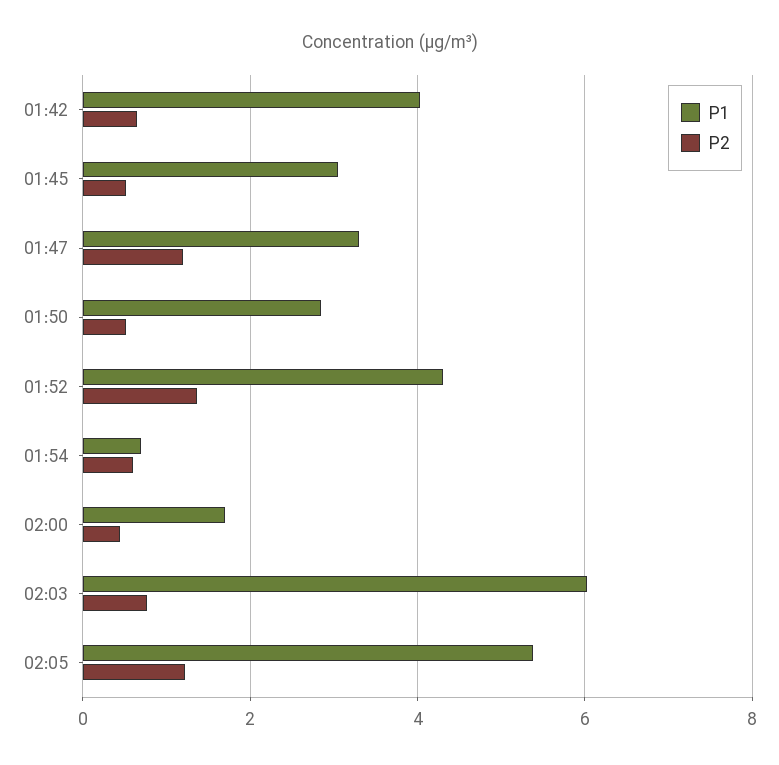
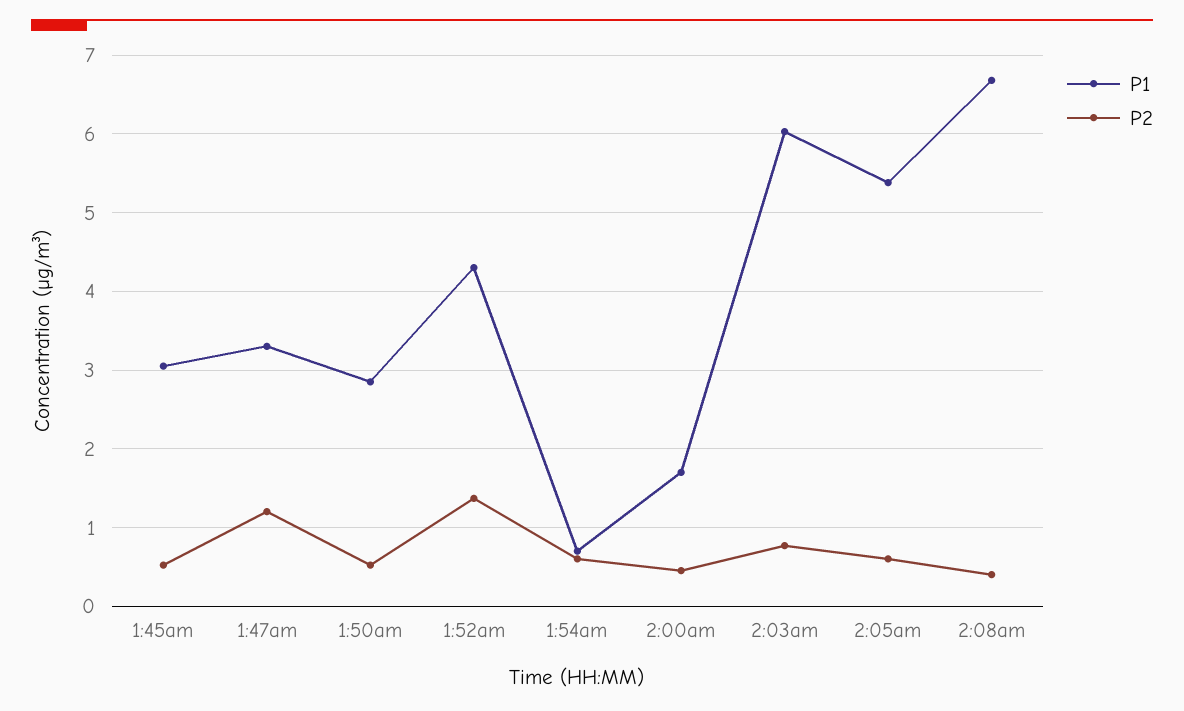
P1, 01:42: 4 -> none
P2, 01:42: 0.6 -> none
P2, 02:05: 1.2 -> 0.6
P1, 2:08am: none -> 6.7
P2, 2:08am: none -> 0.4

